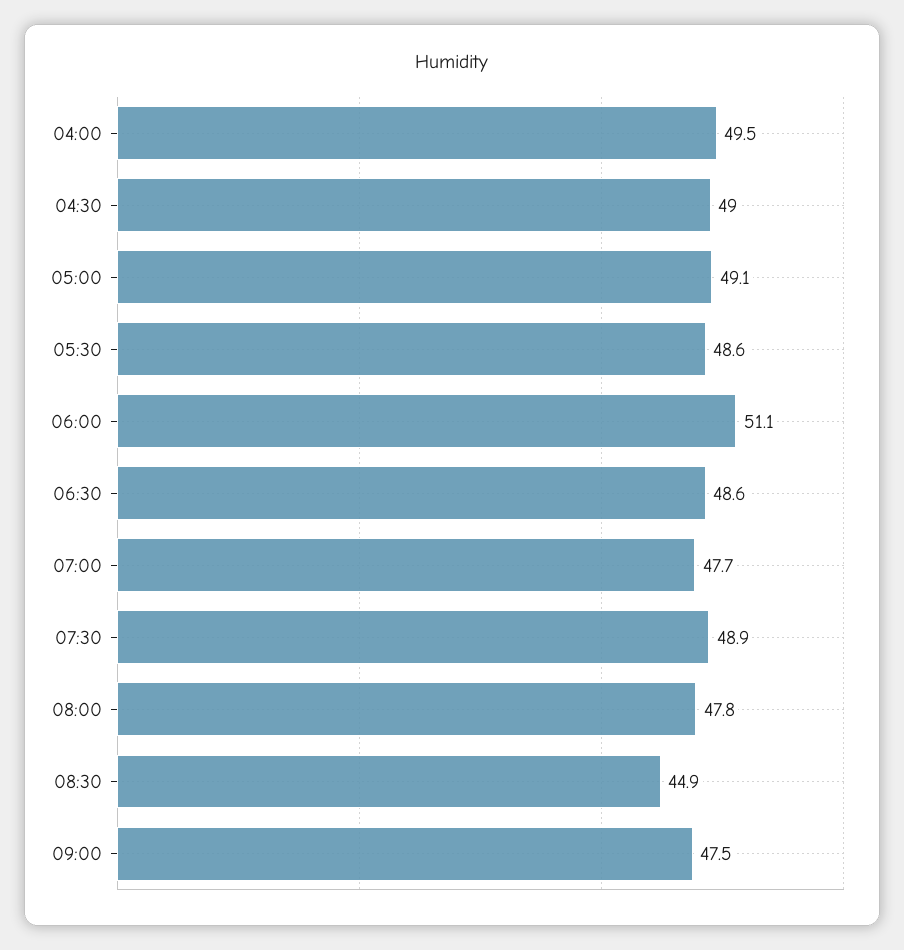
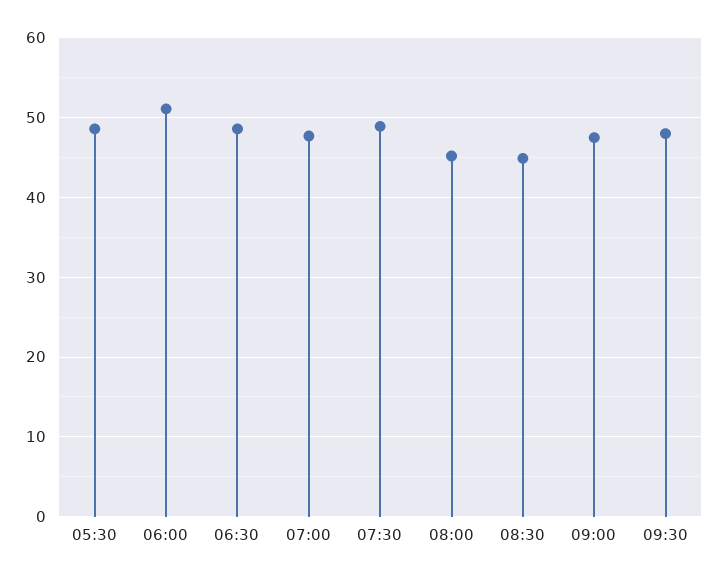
04:00: 49.5 -> none
04:30: 49 -> none
05:00: 49.1 -> none
08:00: 47.8 -> 45
09:30: none -> 48

